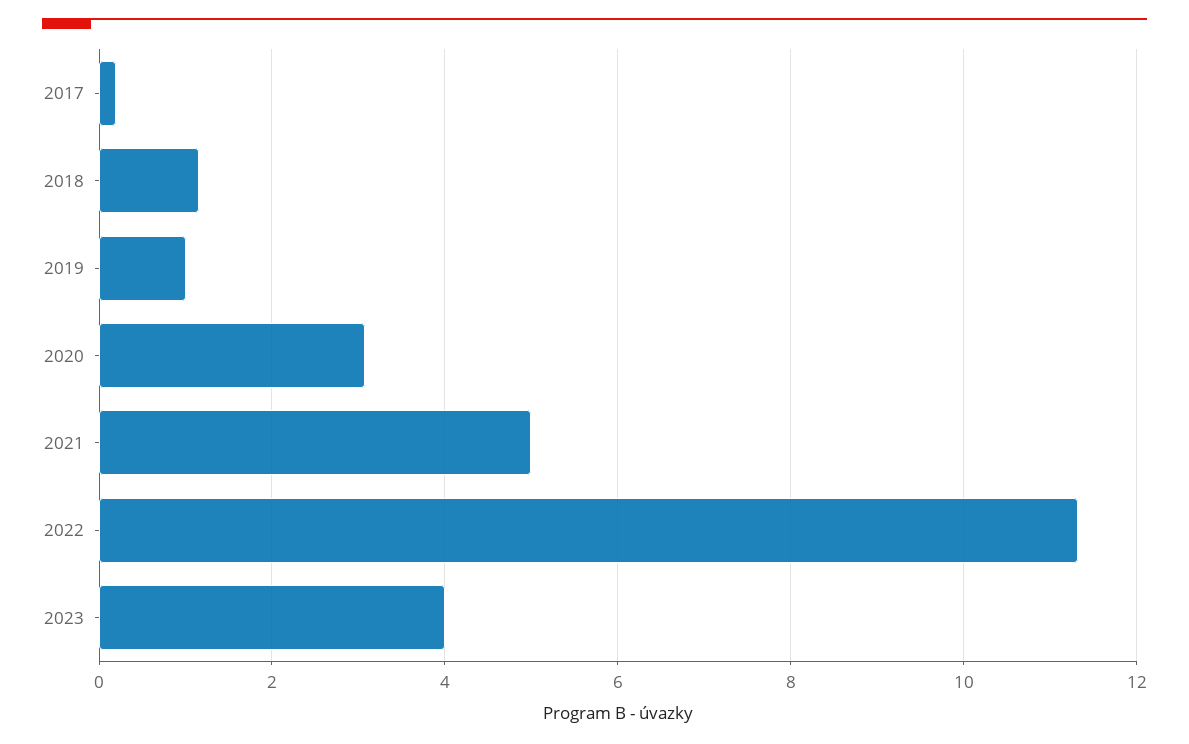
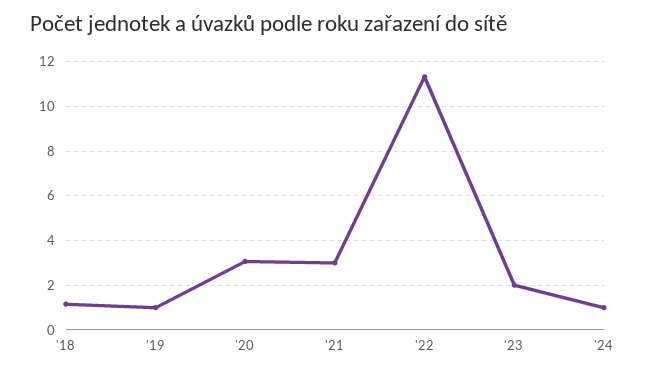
2017: 0.2 -> none
2021: 5 -> 3
2023: 4 -> 2
'24: none -> 1

